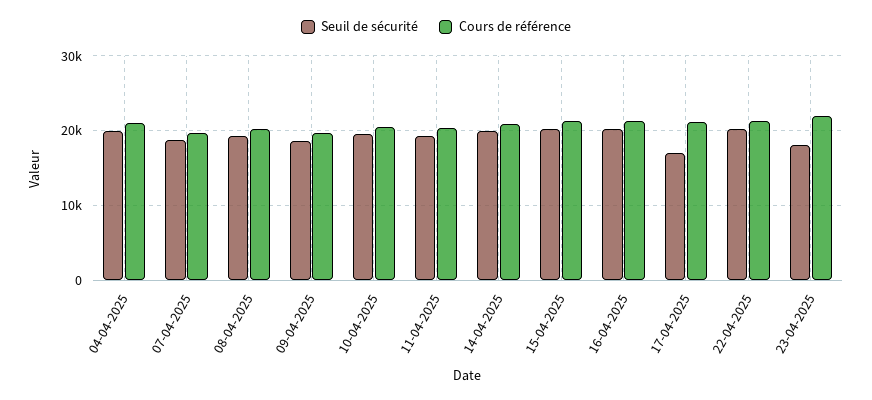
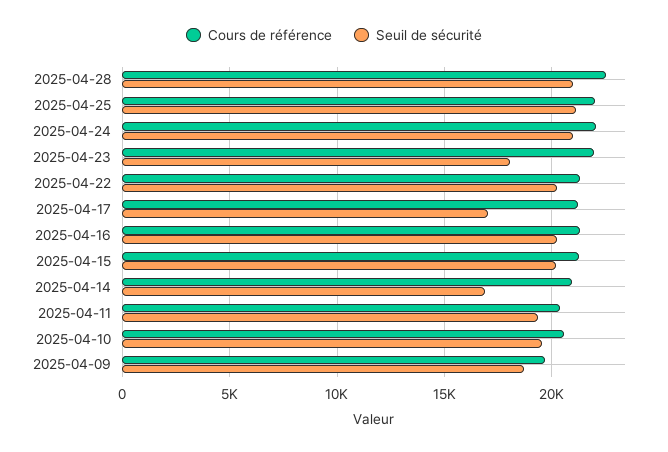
Seuil de sécurité, 04-04-2025: 20000 -> none
Cours de référence, 04-04-2025: 21000 -> none
Seuil de sécurité, 07-04-2025: 19000 -> none
Cours de référence, 07-04-2025: 20000 -> none
Seuil de sécurité, 08-04-2025: 19000 -> none
Cours de référence, 08-04-2025: 20000 -> none
Seuil de sécurité, 14-04-2025: 20000 -> 17000
Cours de référence, 2025-04-28: none -> 22500
Seuil de sécurité, 2025-04-28: none -> 21000
Cours de référence, 2025-04-25: none -> 22000
Seuil de sécurité, 2025-04-25: none -> 21000
Cours de référence, 2025-04-24: none -> 22000
Seuil de sécurité, 2025-04-24: none -> 21000

